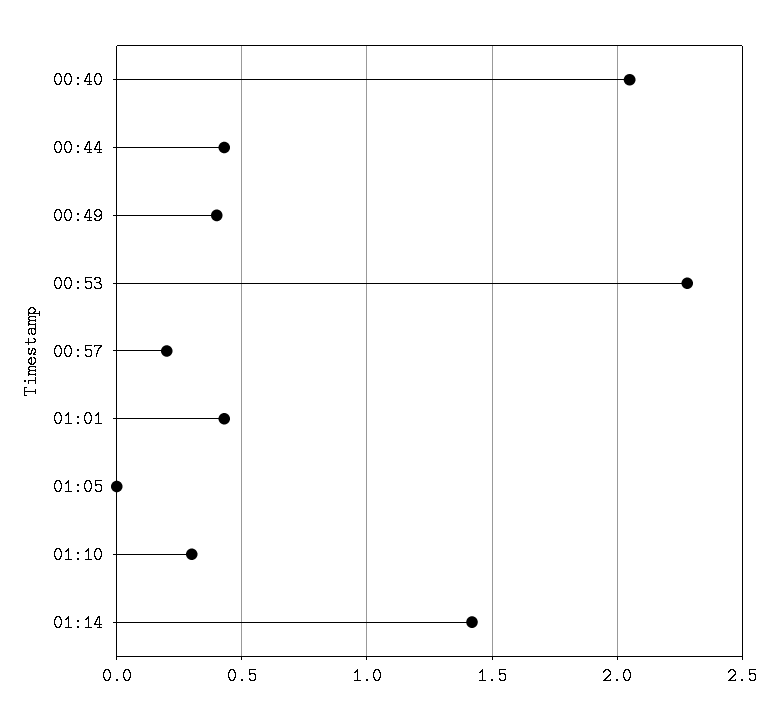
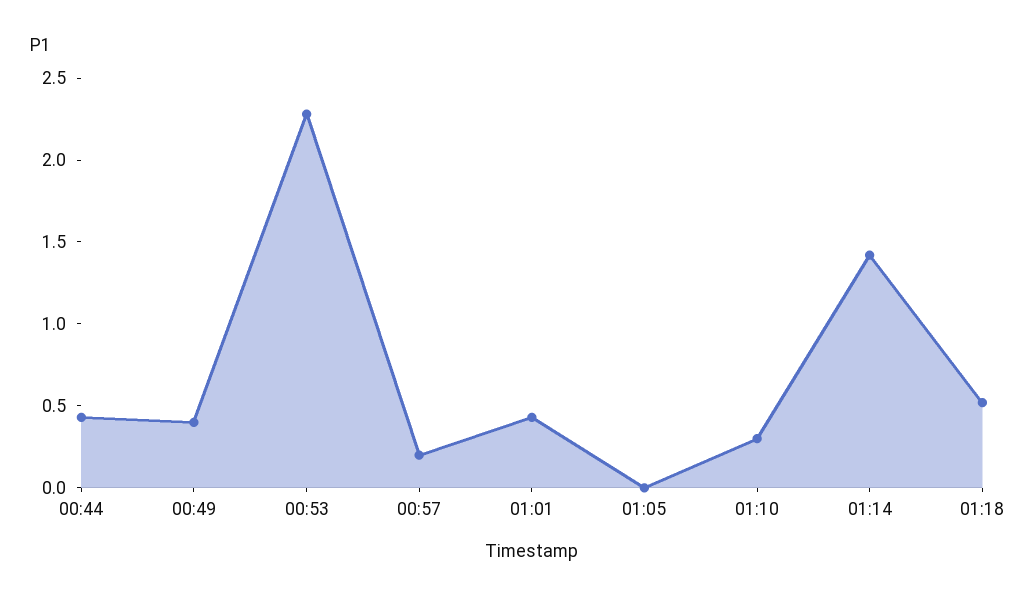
00:40: 2.05 -> none
01:18: none -> 0.5

